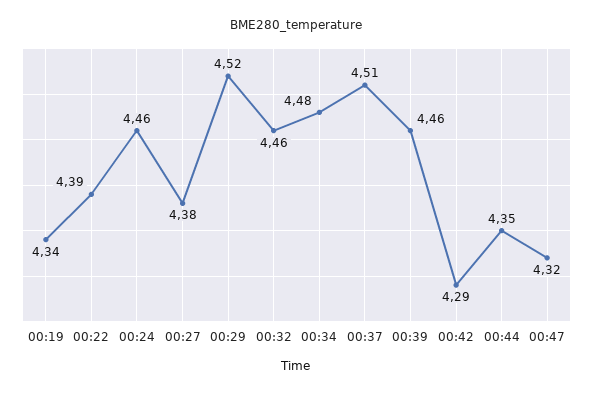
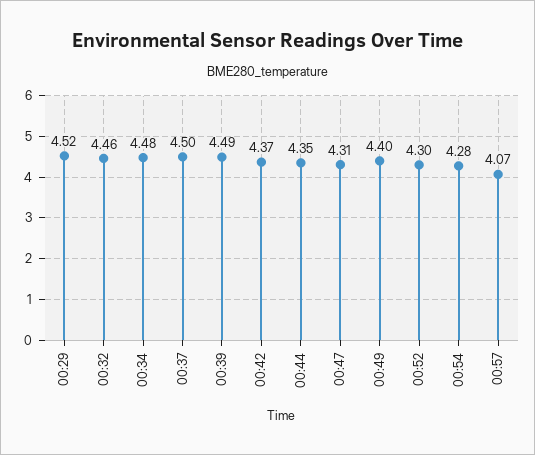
00:19: 4.34 -> none
00:22: 4.39 -> none
00:24: 4.46 -> none
00:27: 4.38 -> none
00:37: 4.51 -> 4.5
00:39: 4.46 -> 4.49
00:42: 4.29 -> 4.37
00:47: 4.32 -> 4.31
00:49: none -> 4.4
00:52: none -> 4.3
00:54: none -> 4.28
00:57: none -> 4.07

